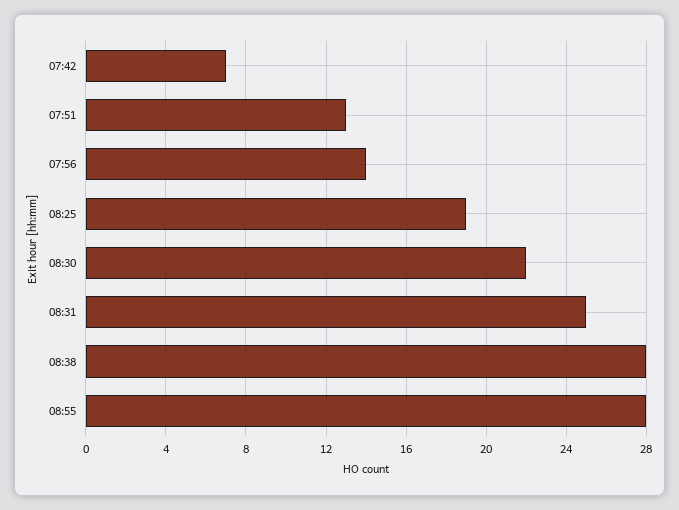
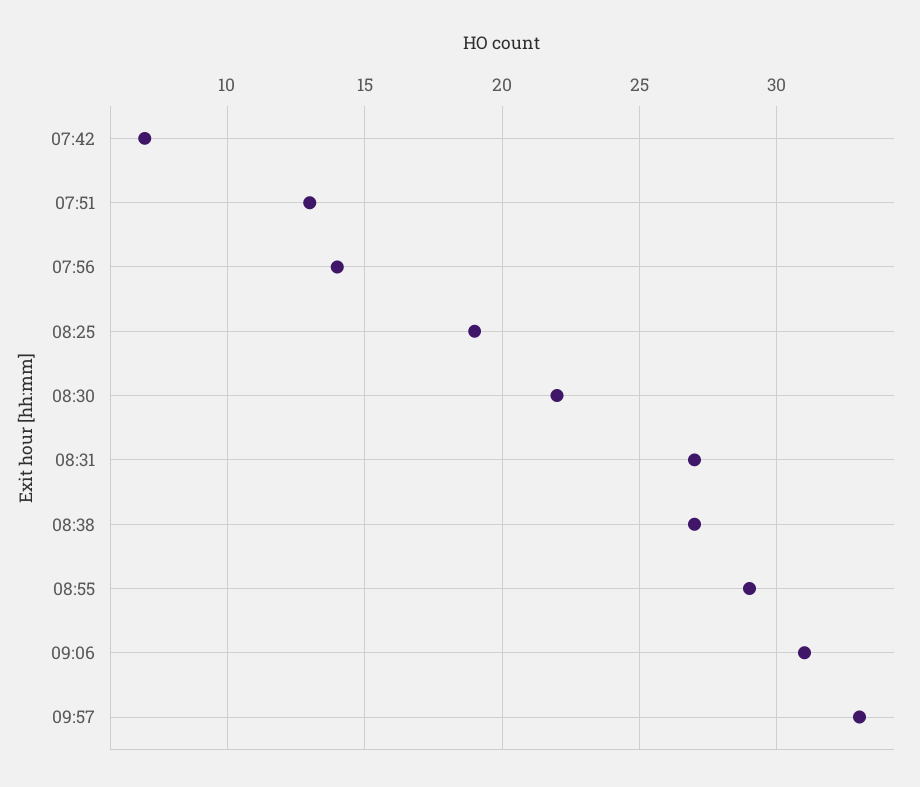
08:31: 25 -> 27
08:38: 28 -> 27
08:55: 28 -> 29
09:06: none -> 31
09:57: none -> 33

